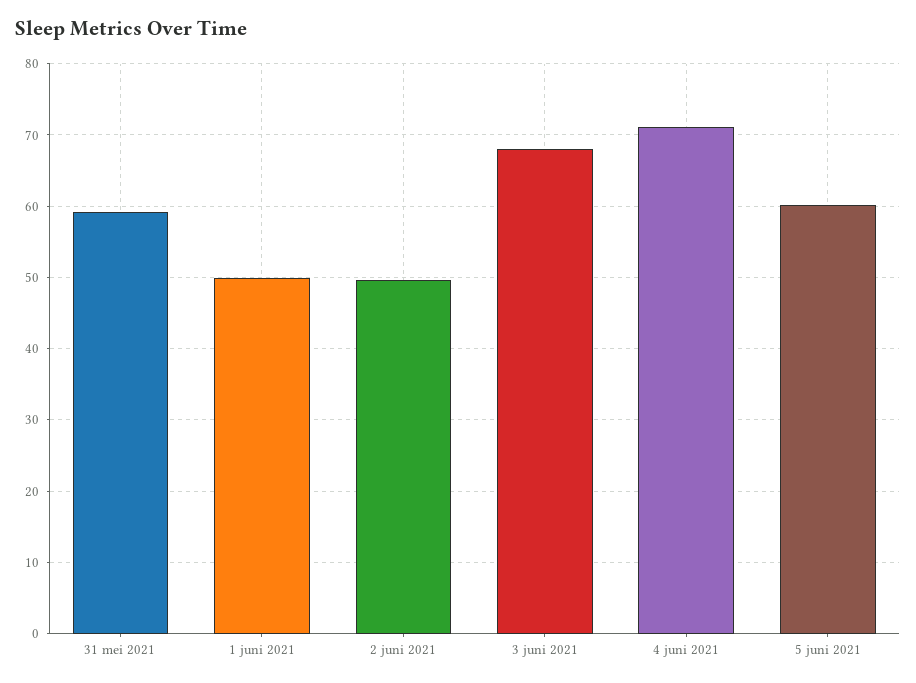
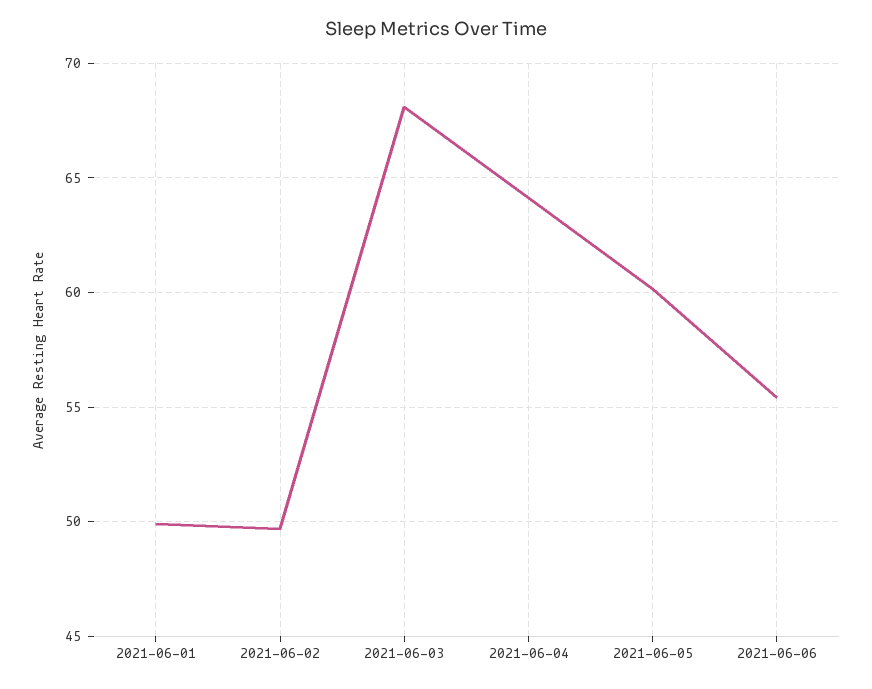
31 mei 2021: 59 -> none
4 juni 2021: 71 -> 64
2021-06-06: none -> 55.5

